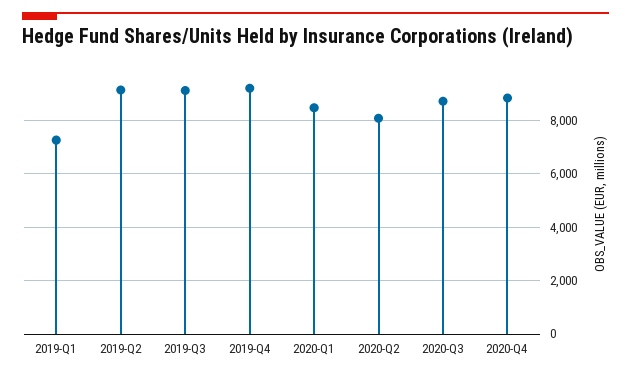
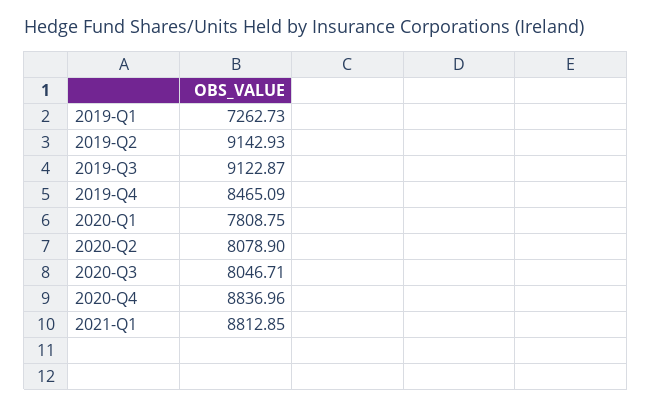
2019-Q4: 9250 -> 8465.09
2020-Q1: 8500 -> 7808.75
2020-Q3: 8750 -> 8046.71
2021-Q1: none -> 8812.85

